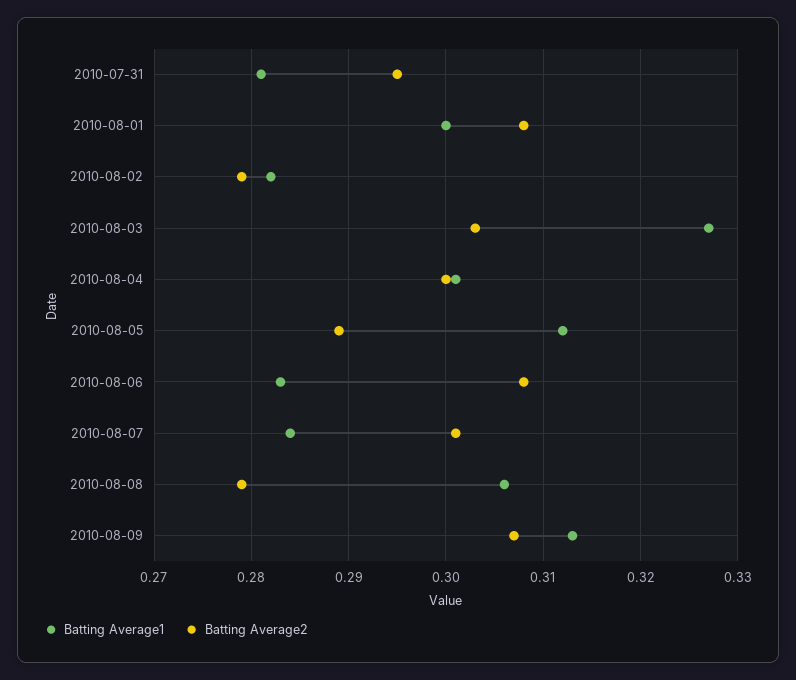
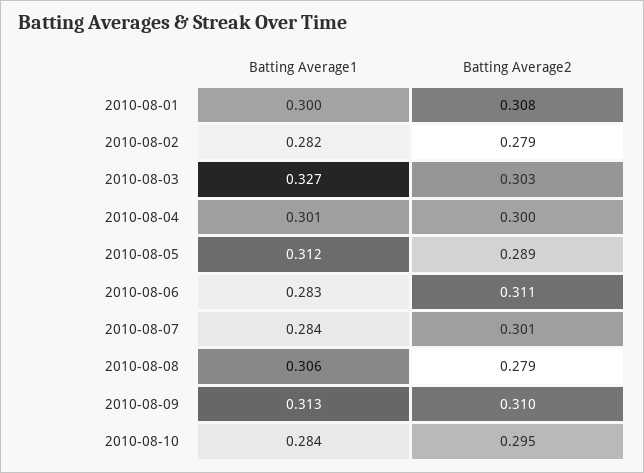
Batting Average1, 2010-07-31: 0.281 -> none
Batting Average2, 2010-07-31: 0.295 -> none
Batting Average2, 2010-08-06: 0.308 -> 0.311
Batting Average2, 2010-08-09: 0.307 -> 0.31
Batting Average1, 2010-08-10: none -> 0.284
Batting Average2, 2010-08-10: none -> 0.295

